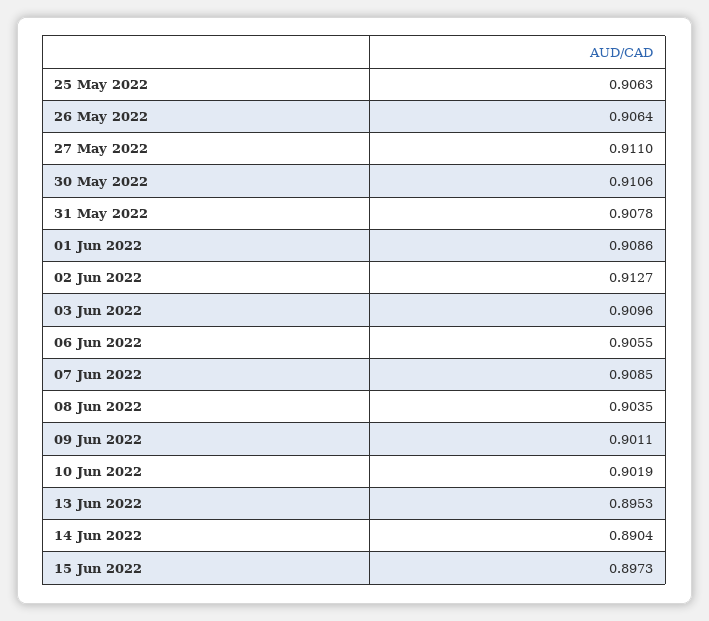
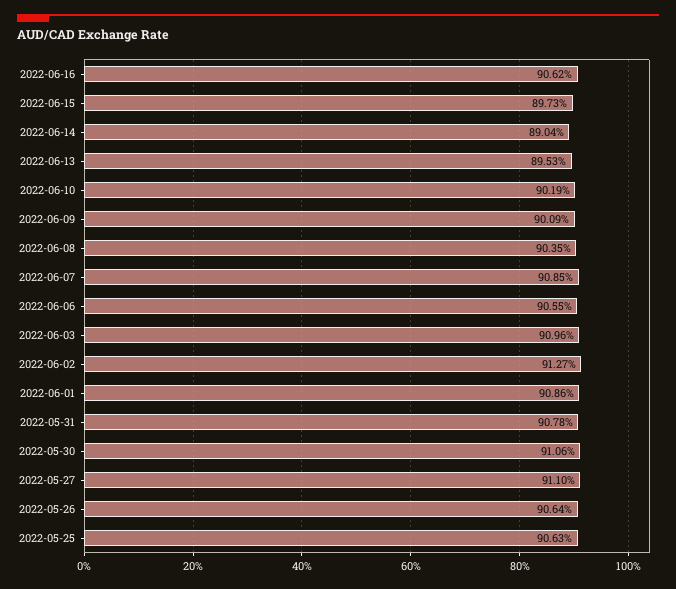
09 Jun 2022: 0.9011 -> 0.9009
2022-06-16: none -> 0.9062

